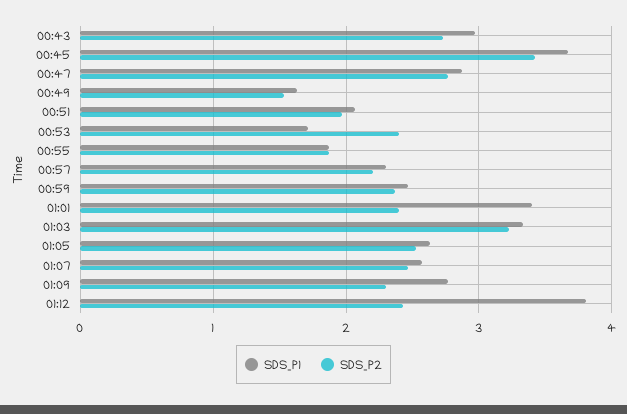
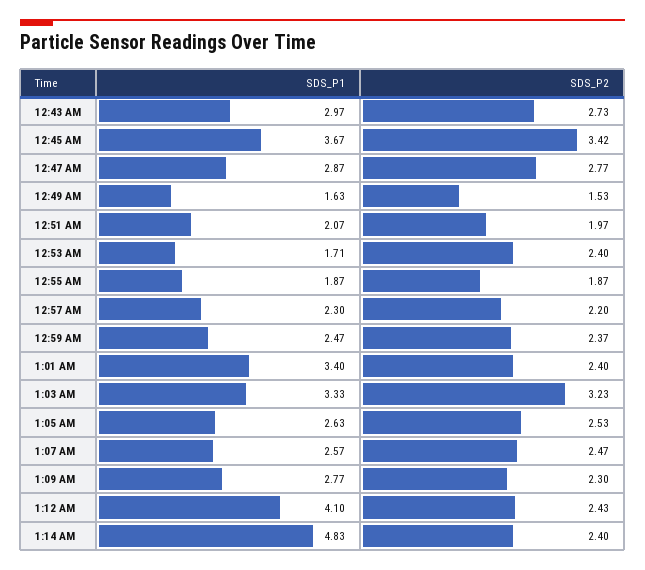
SDS_P1, 01:12: 3.8 -> 4.1
SDS_P1, 1:14 AM: none -> 4.83
SDS_P2, 1:14 AM: none -> 2.4

